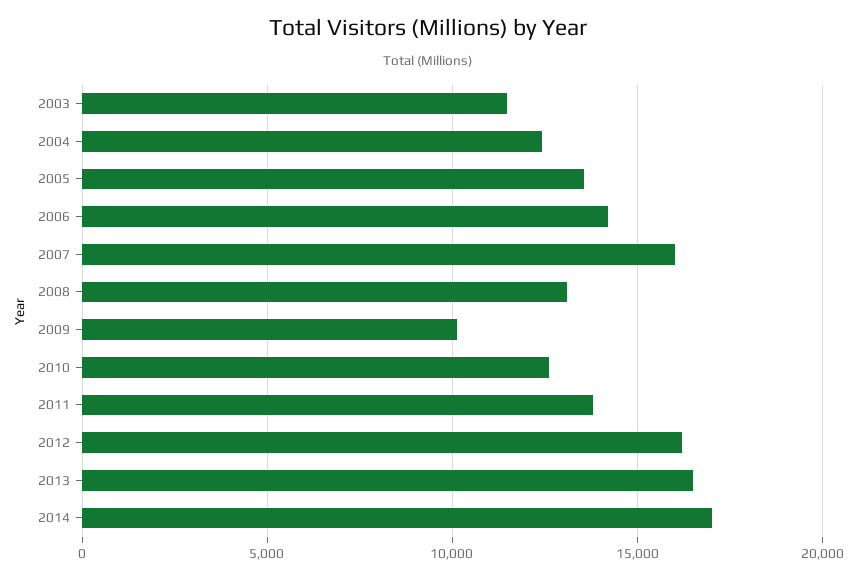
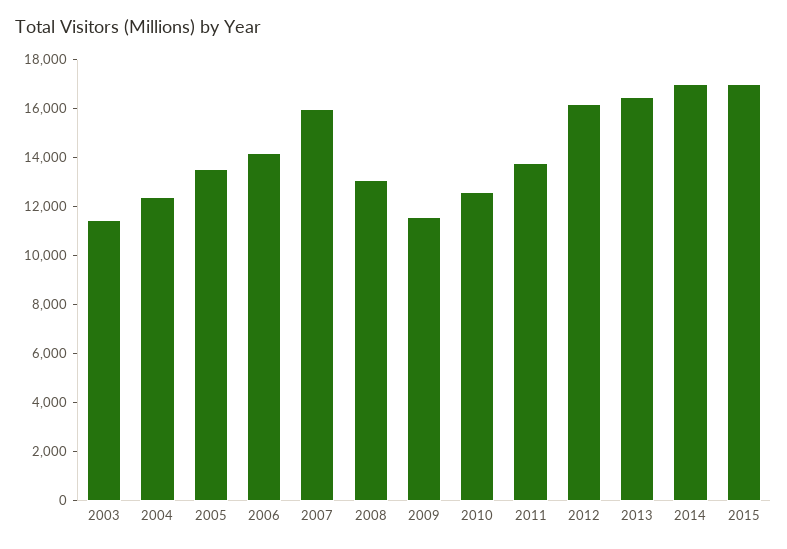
2009: 10000 -> 11500
2015: none -> 17000

